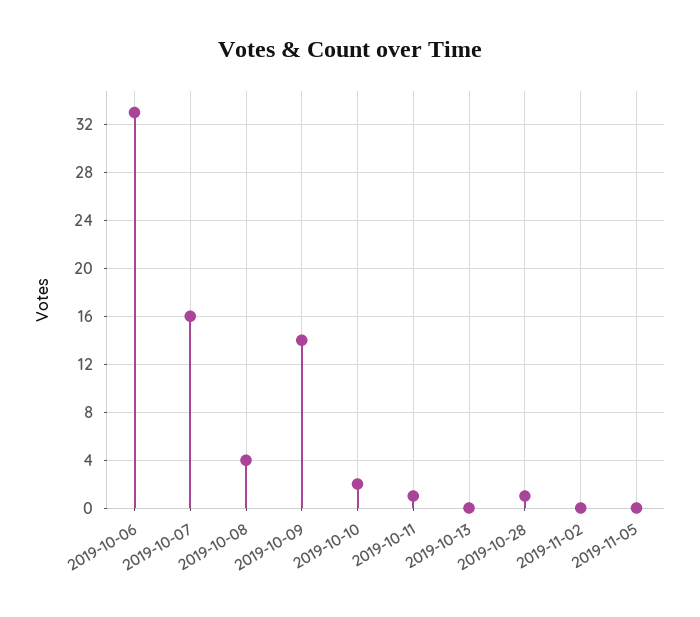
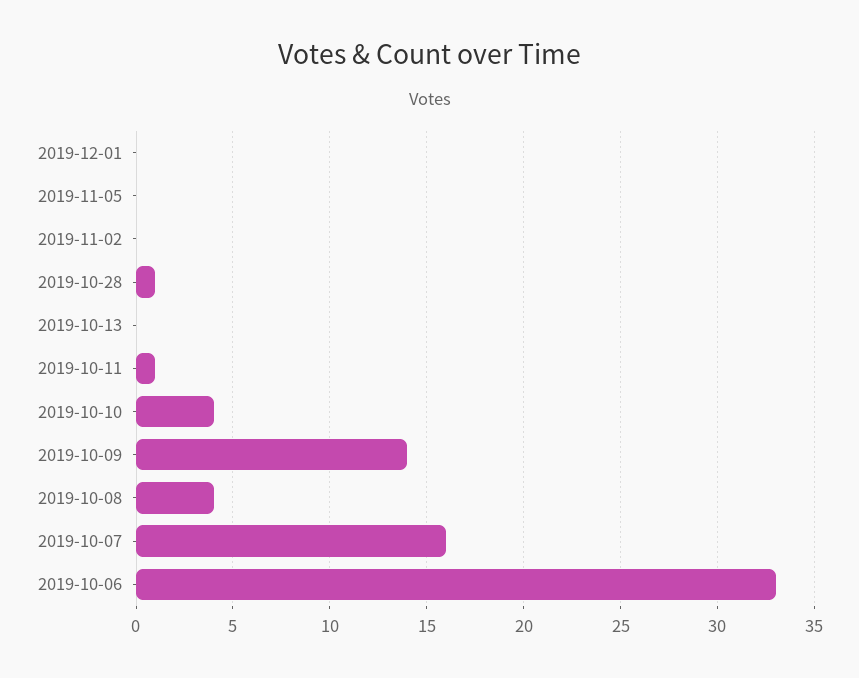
2019-10-10: 2 -> 4
2019-12-01: none -> 0

